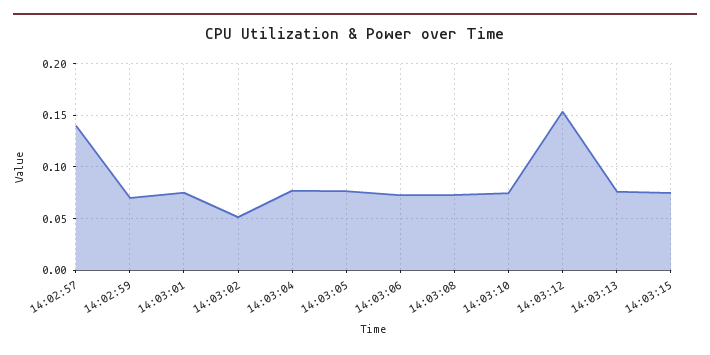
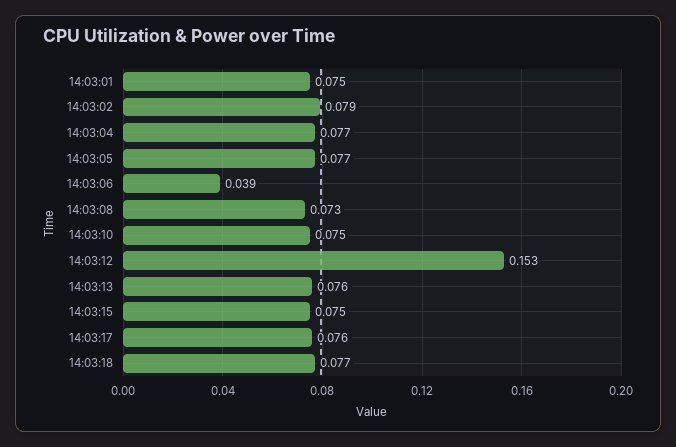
14:02:57: 0.14 -> none
14:02:59: 0.07 -> none
14:03:02: 0.05 -> 0.079
14:03:06: 0.07 -> 0.039
14:03:17: none -> 0.076
14:03:18: none -> 0.077

